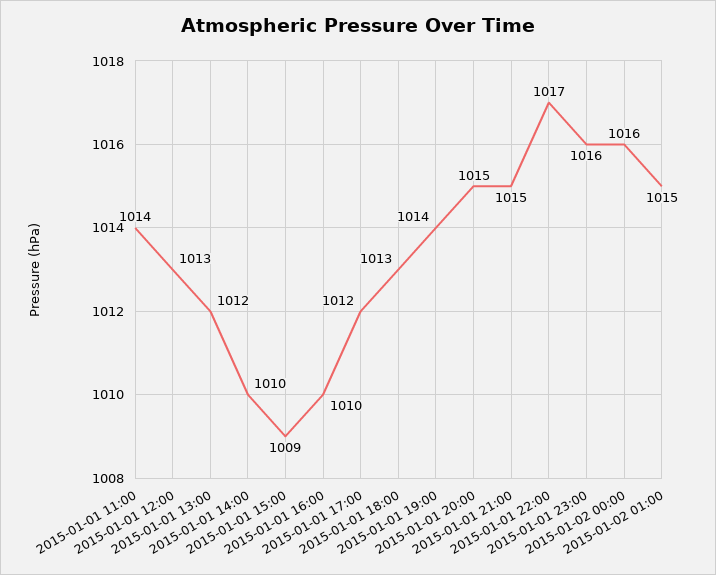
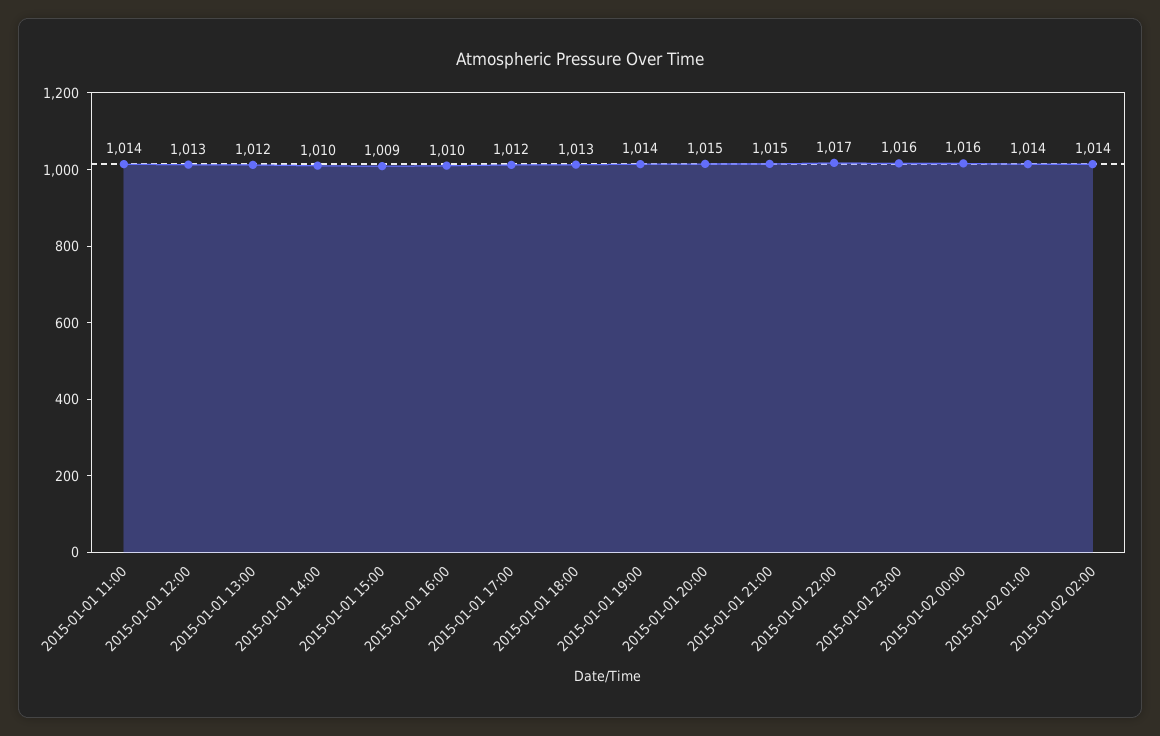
2015-01-02 01:00: 1015 -> 1014
2015-01-02 02:00: none -> 1014

